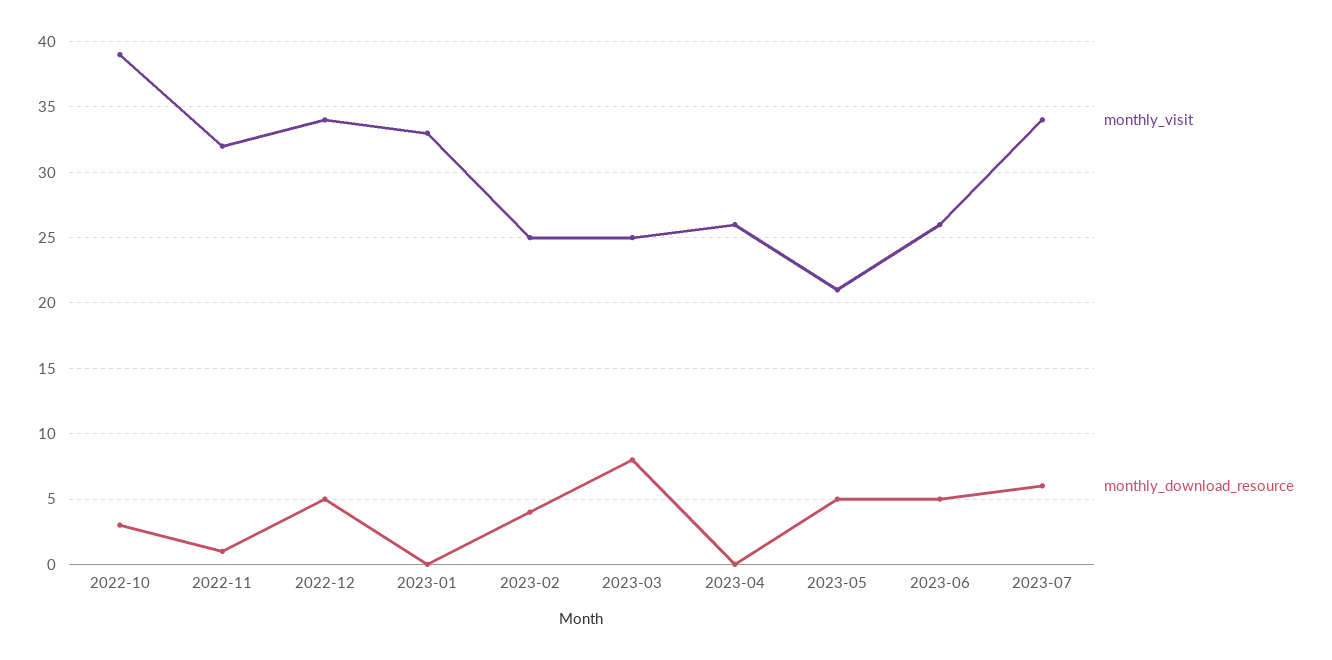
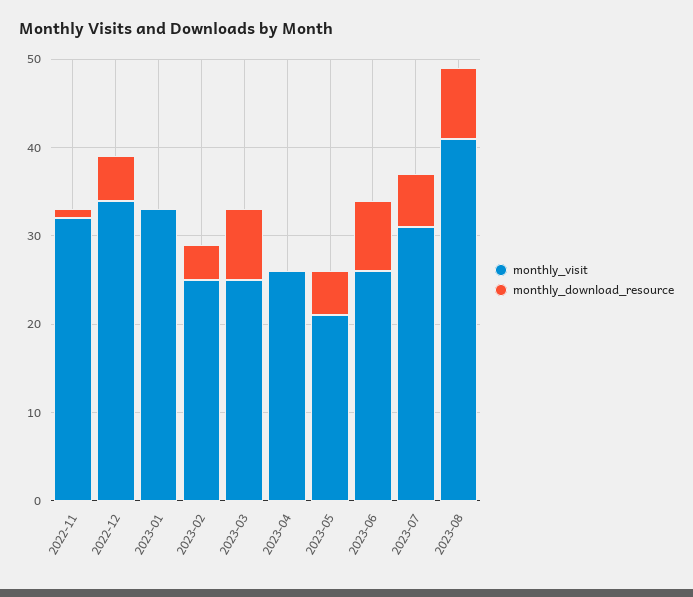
monthly_visit, 2022-10: 39 -> none
monthly_download_resource, 2022-10: 3 -> none
monthly_download_resource, 2023-06: 5 -> 8
monthly_visit, 2023-07: 34 -> 31
monthly_visit, 2023-08: none -> 41
monthly_download_resource, 2023-08: none -> 8

